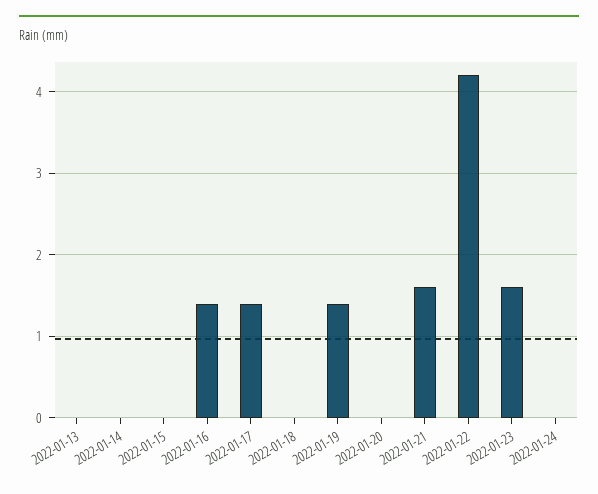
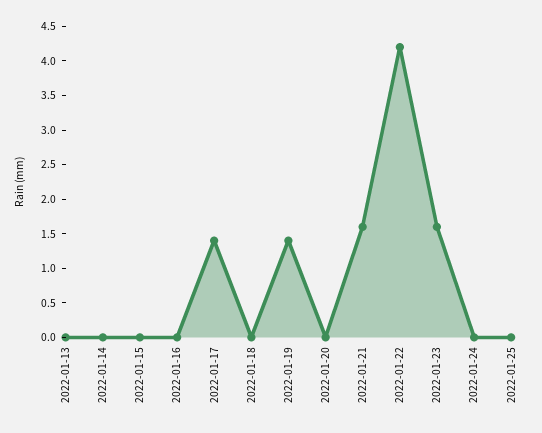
2022-01-16: 1.4 -> 0
2022-01-25: none -> 0

